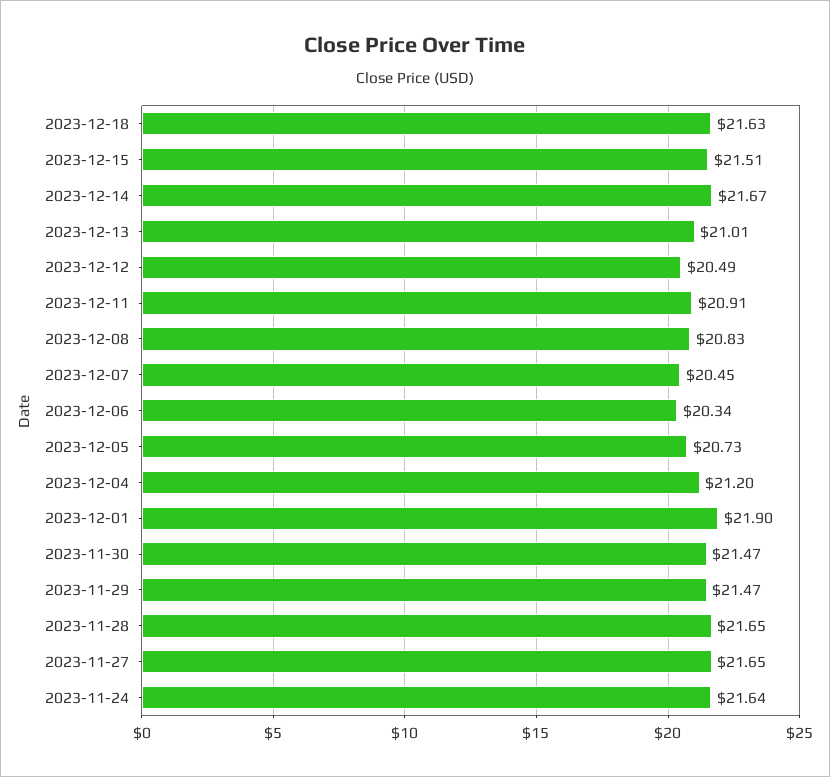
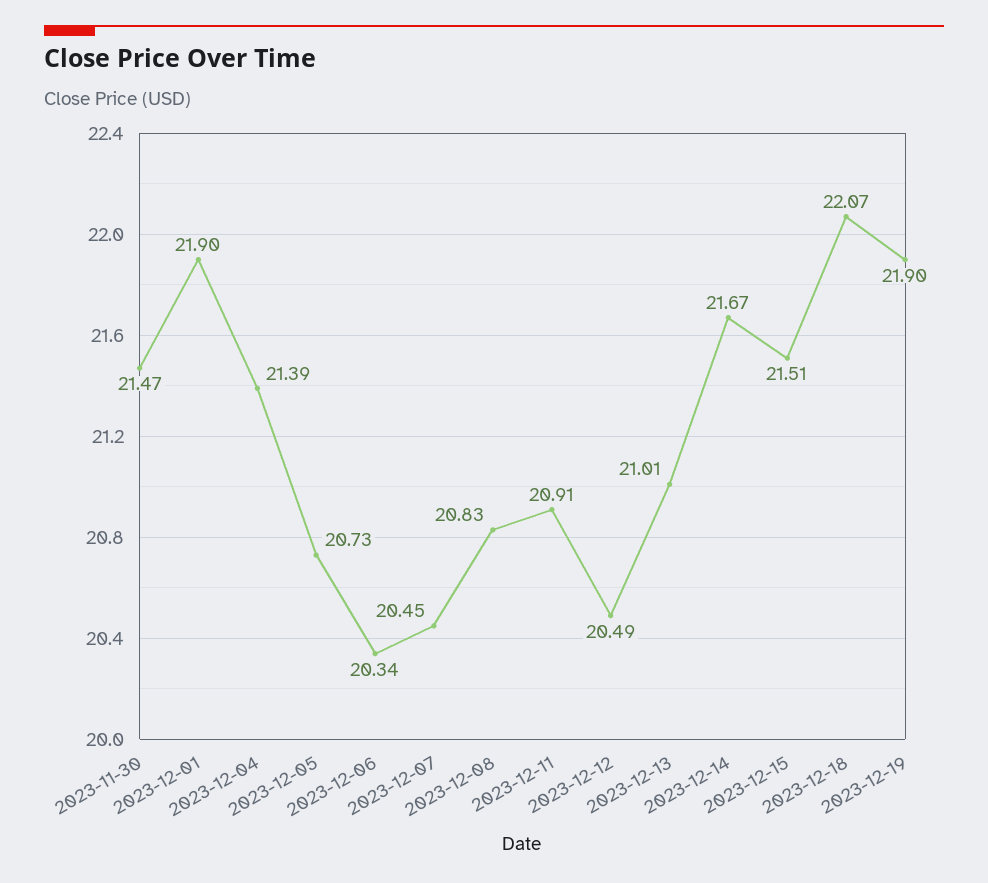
2023-12-18: 21.63 -> 22.07
2023-12-04: 21.2 -> 21.39
2023-11-29: 21.47 -> none
2023-11-28: 21.65 -> none
2023-11-27: 21.65 -> none
2023-11-24: 21.64 -> none
2023-12-19: none -> 21.9

